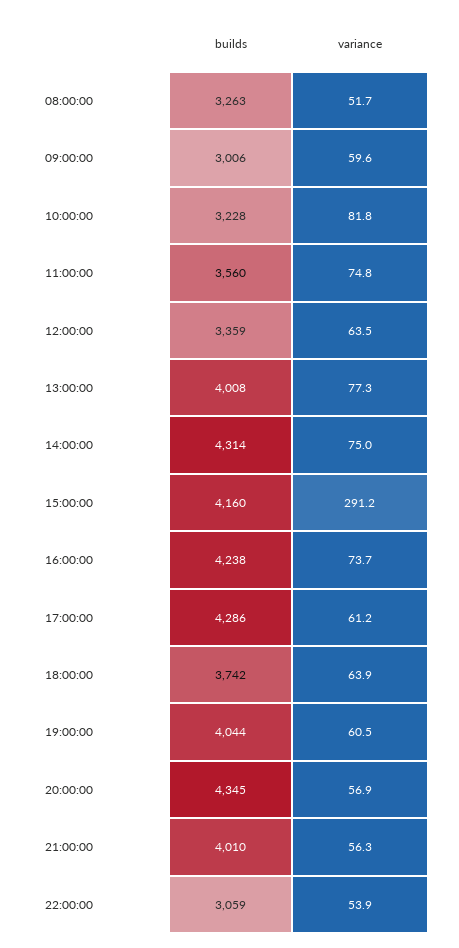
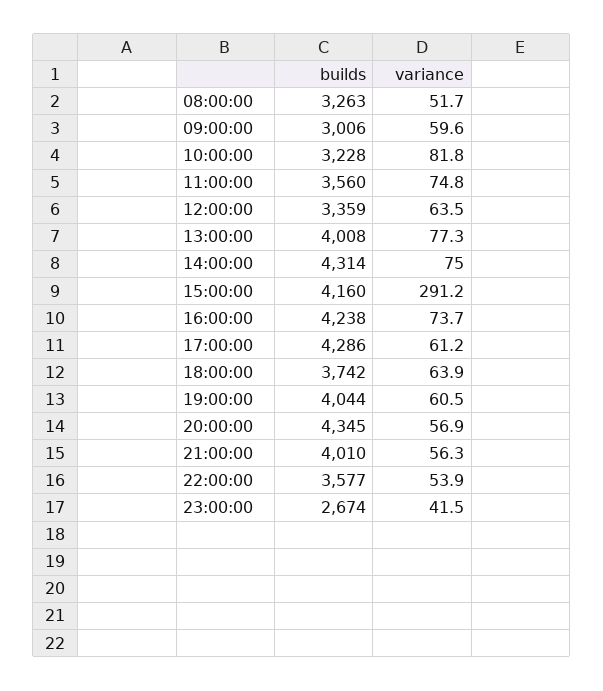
builds, 22:00:00: 3059 -> 3577
builds, 23:00:00: none -> 2674
variance, 23:00:00: none -> 41.5

